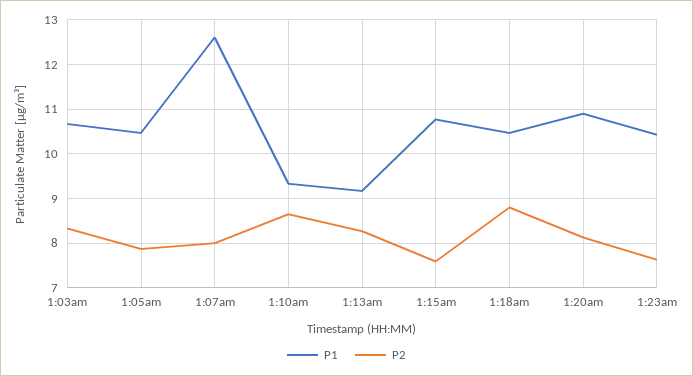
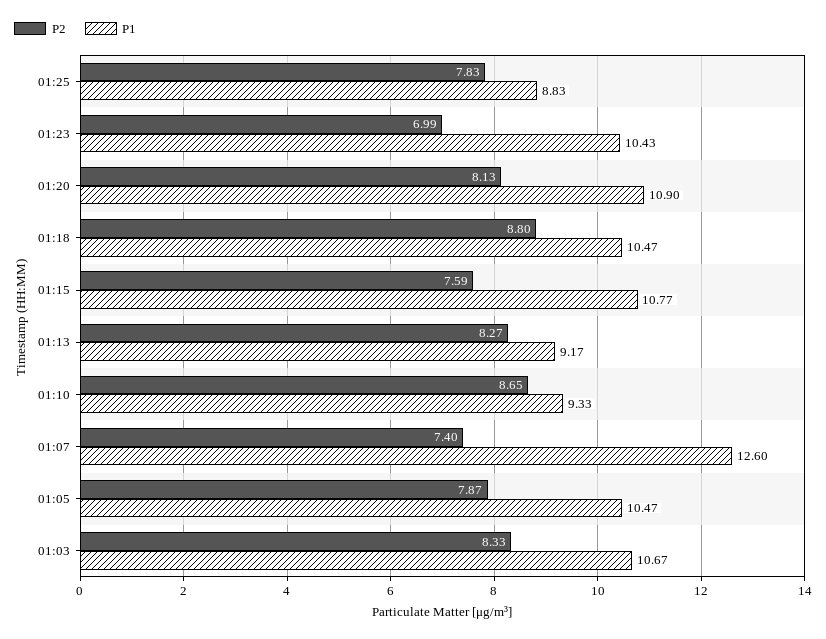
P2, 1:07am: 8 -> 7.4
P2, 1:23am: 7.6 -> 6.99
P2, 01:25: none -> 7.83
P1, 01:25: none -> 8.83

